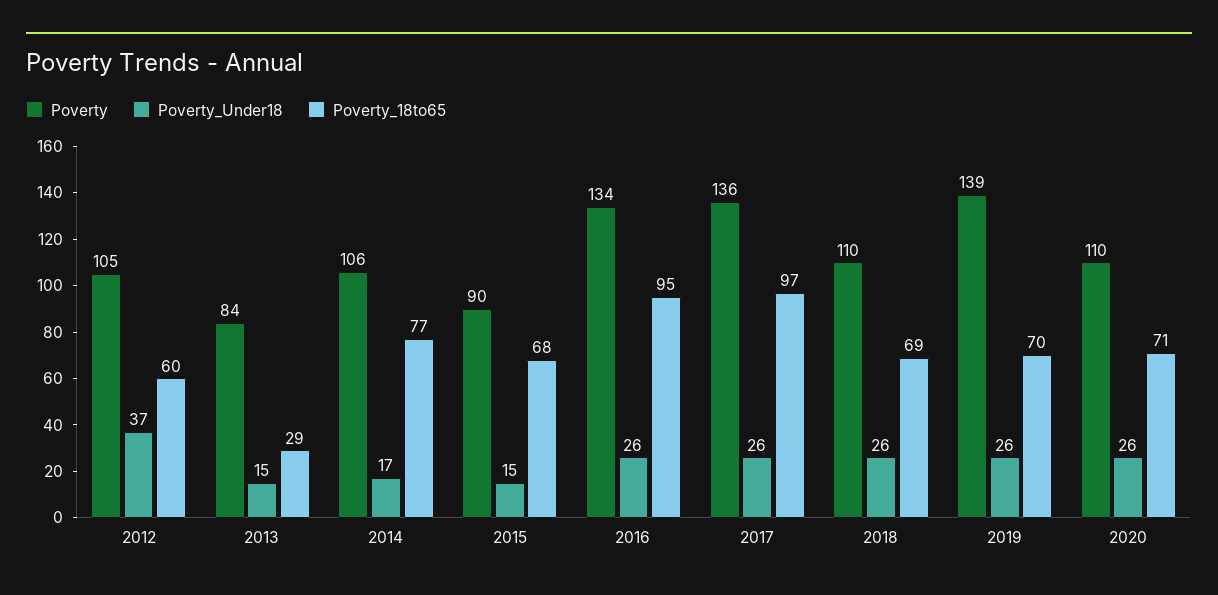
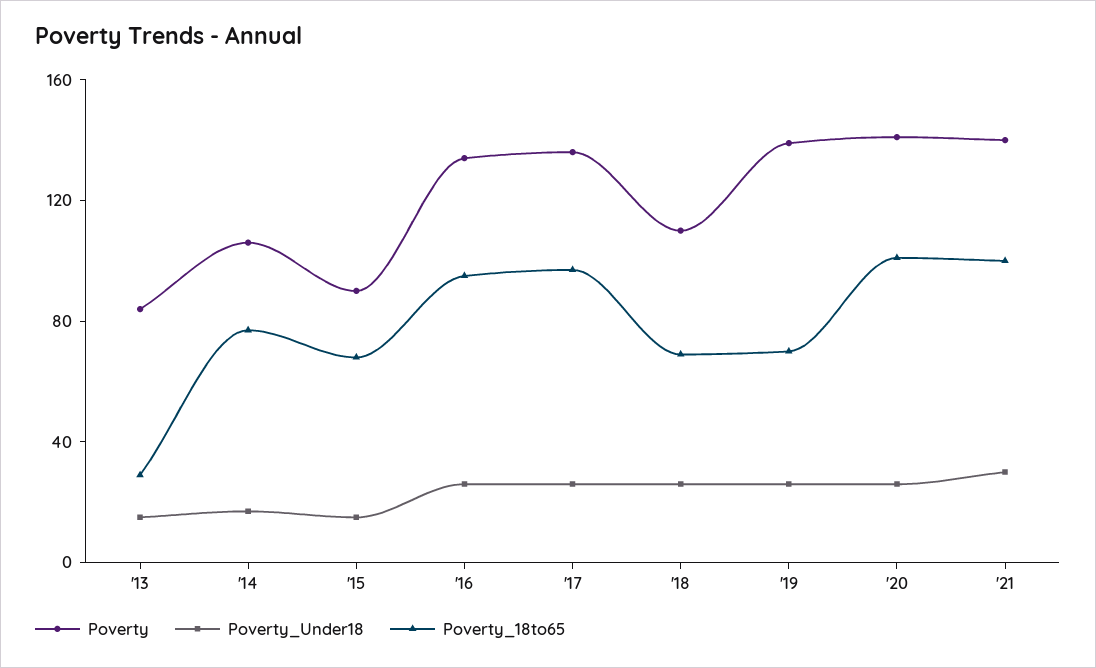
Poverty, 2012: 105 -> none
Poverty_Under18, 2012: 37 -> none
Poverty_18to65, 2012: 60 -> none
Poverty, 2020: 110 -> 140
Poverty_18to65, 2020: 71 -> 100
Poverty, '21: none -> 140
Poverty_Under18, '21: none -> 30
Poverty_18to65, '21: none -> 100

